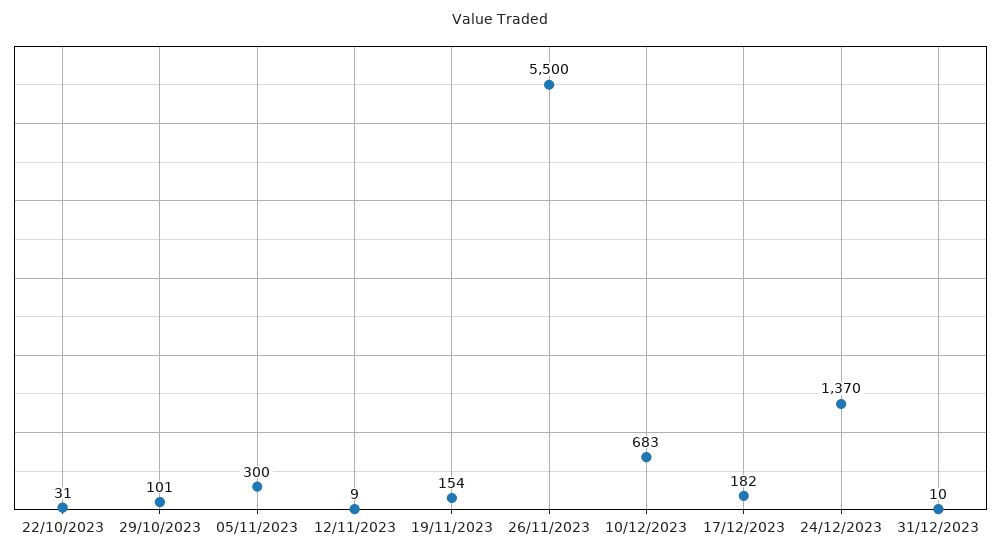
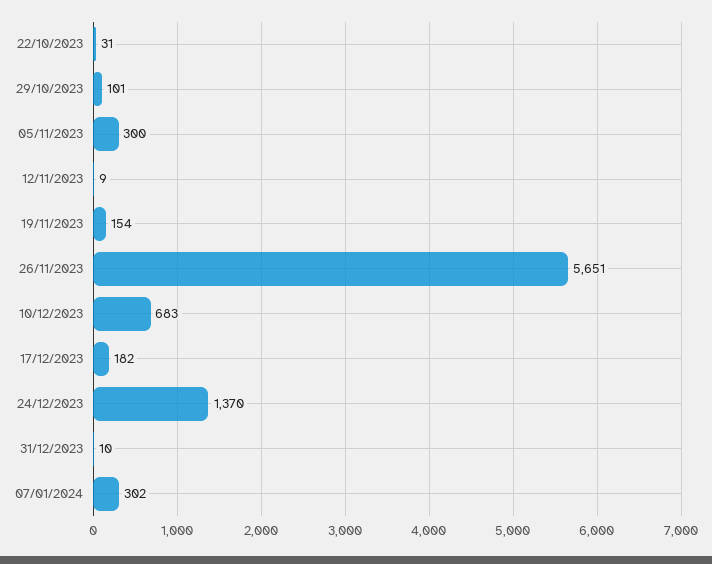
26/11/2023: 5500 -> 5651
07/01/2024: none -> 302

